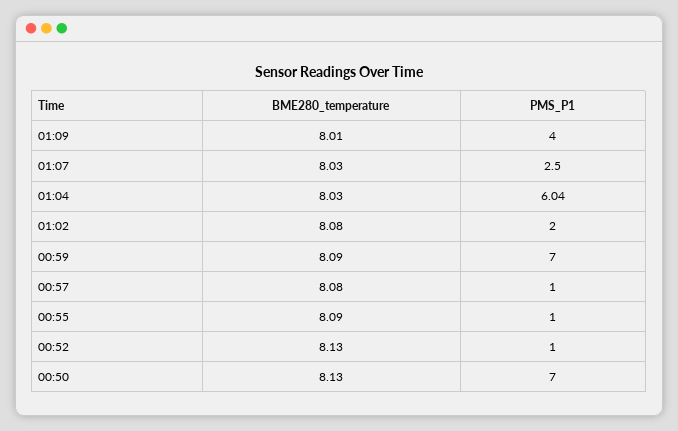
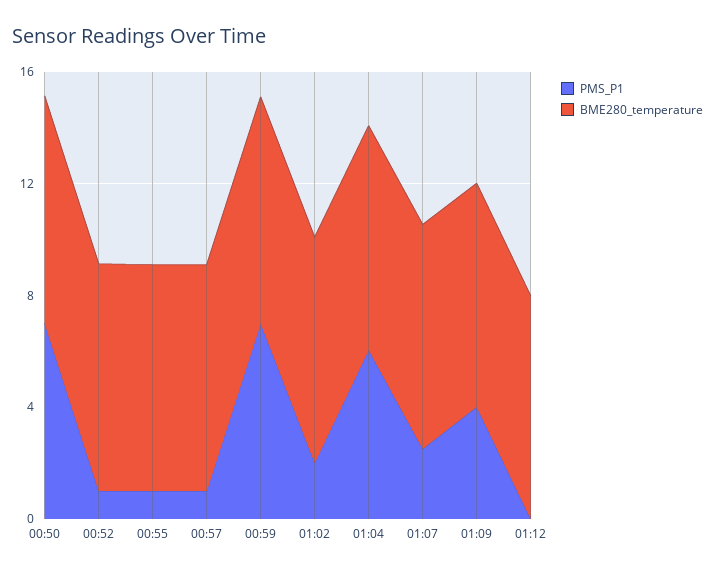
PMS_P1, 01:12: none -> 0
BME280_temperature, 01:12: none -> 8

